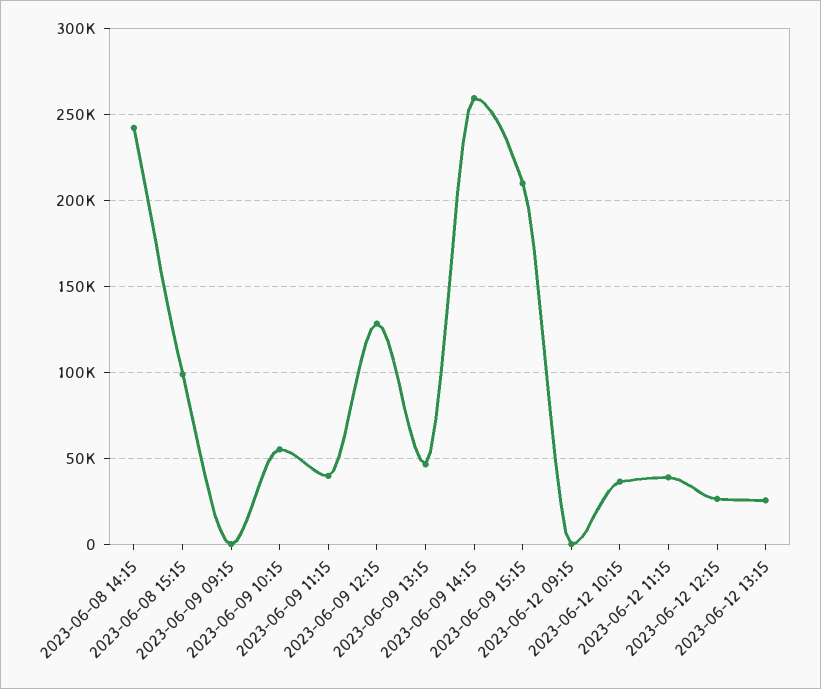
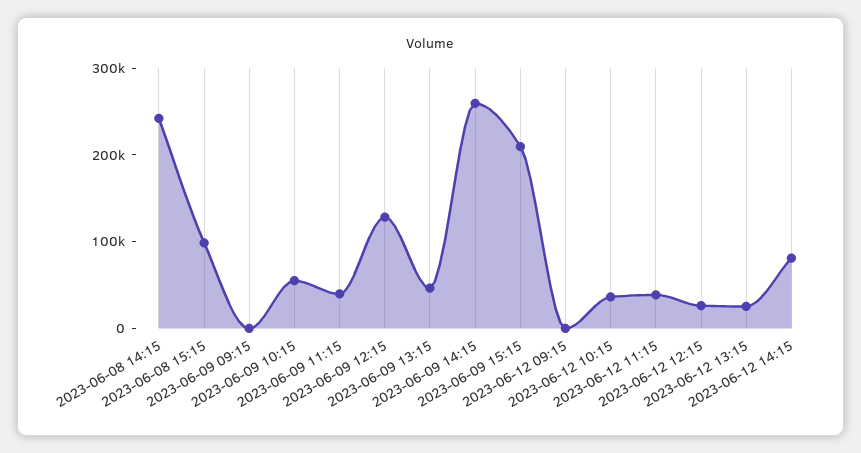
2023-06-12 14:15: none -> 80000

